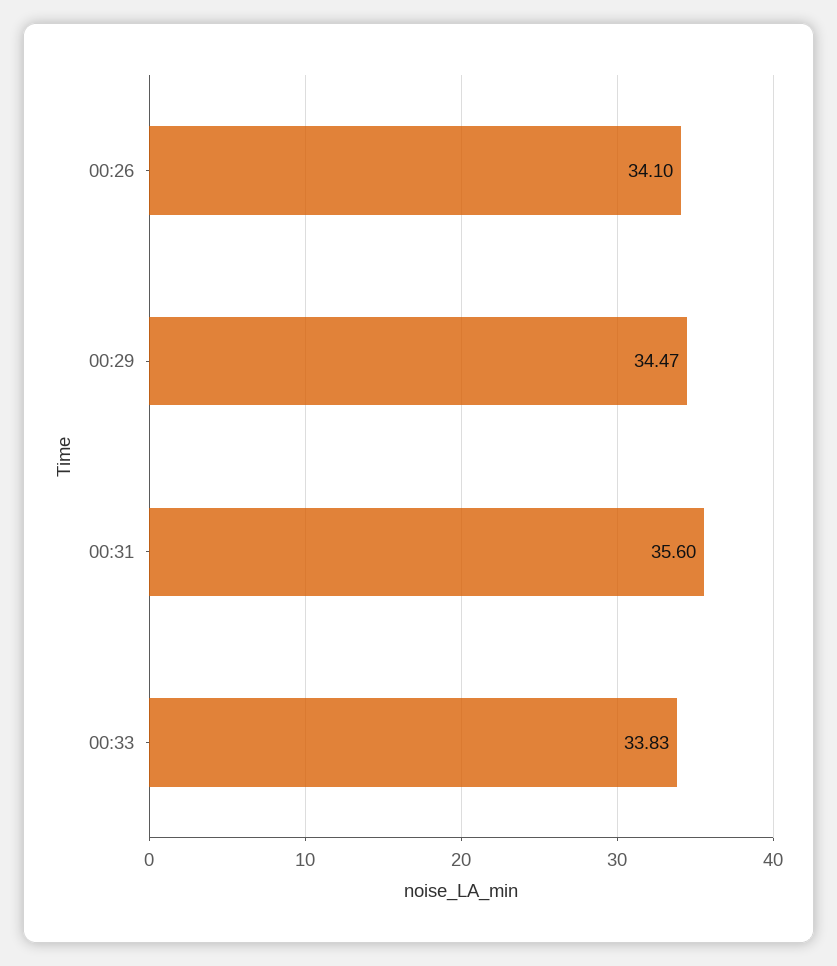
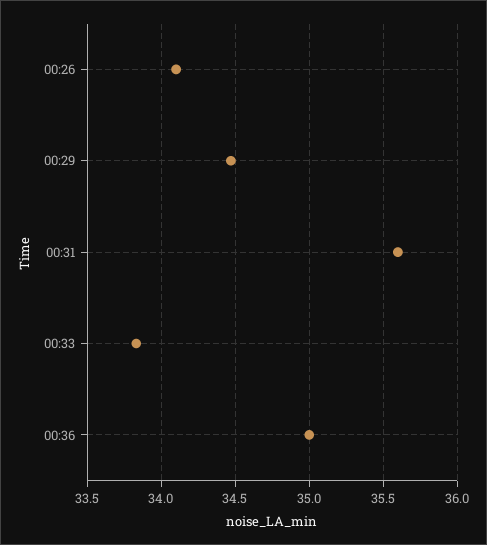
00:36: none -> 35

